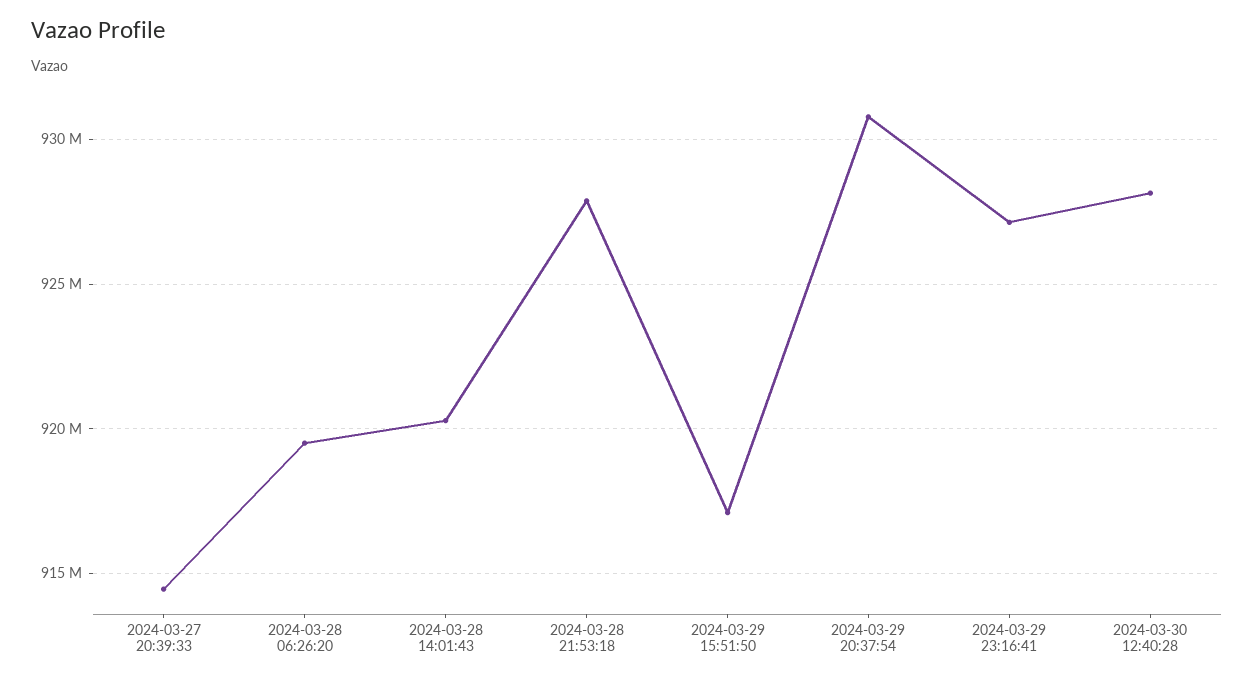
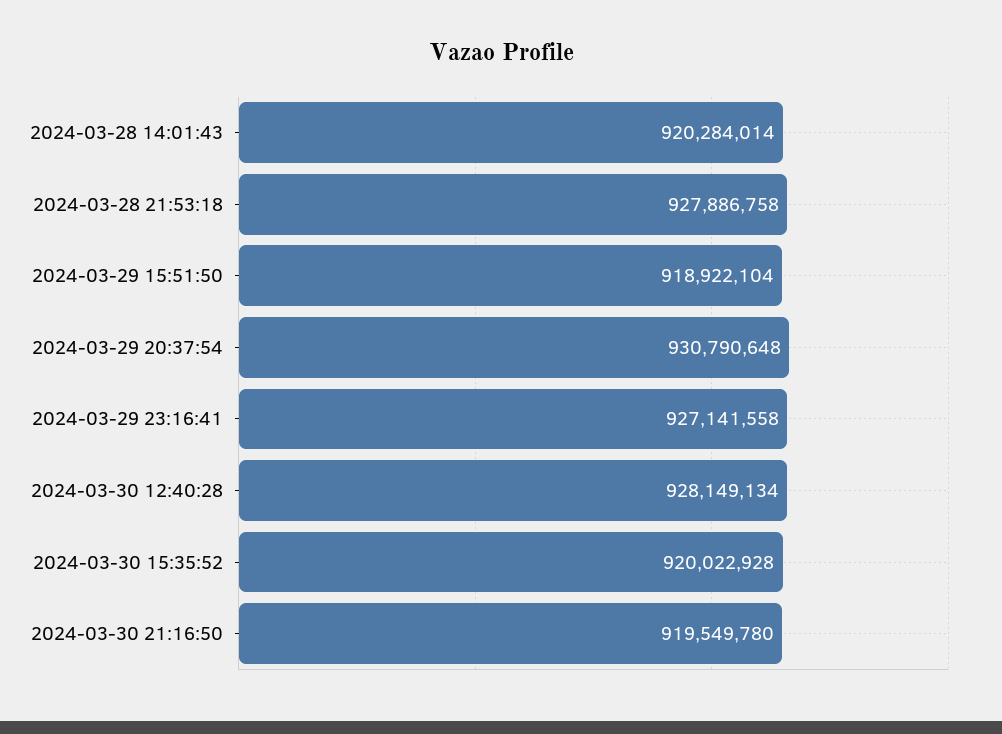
2024-03-27 20:39:33: 914500000 -> none
2024-03-28 06:26:20: 919500000 -> none
2024-03-29 15:51:50: 917000000 -> 918922104
2024-03-30 15:35:52: none -> 920022928
2024-03-30 21:16:50: none -> 919549780

